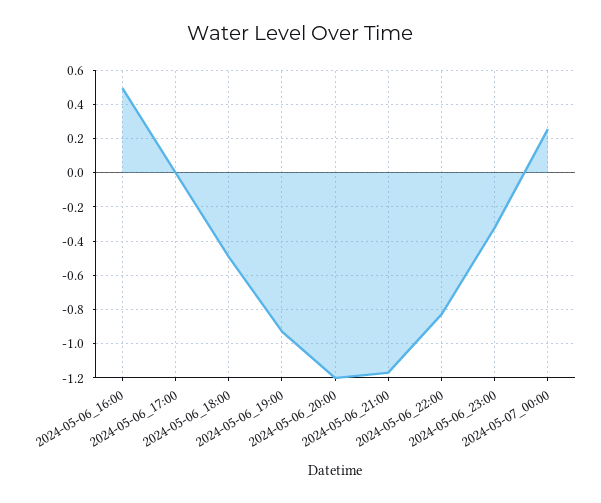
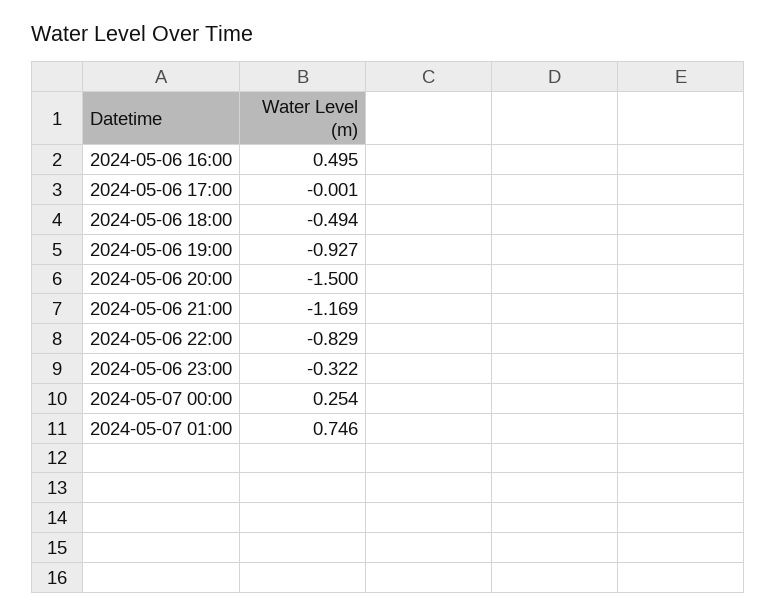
2024-05-06_20:00: -1.2 -> -1.5
2024-05-07 01:00: none -> 0.746

